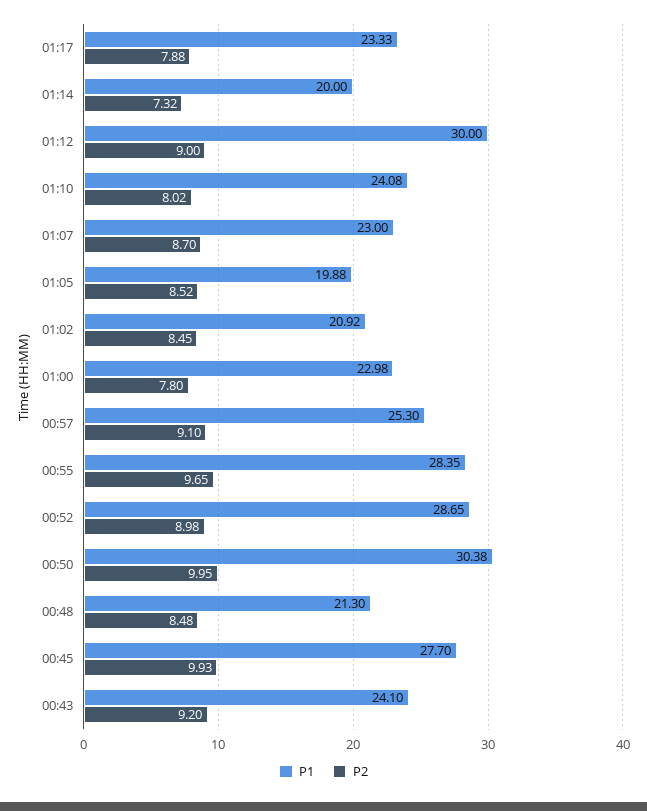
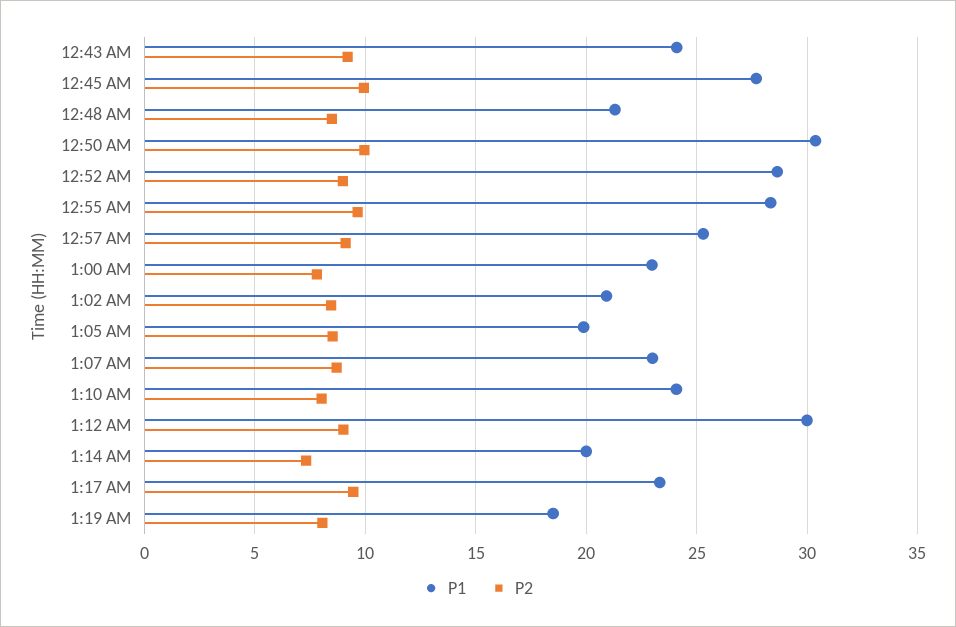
P2, 01:17: 7.88 -> 9.5
P1, 1:19 AM: none -> 18.5
P2, 1:19 AM: none -> 8

